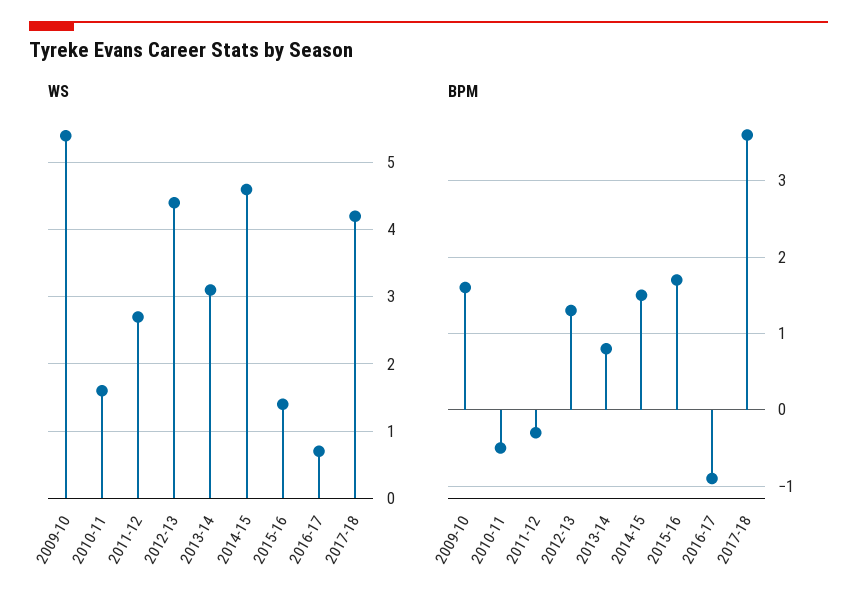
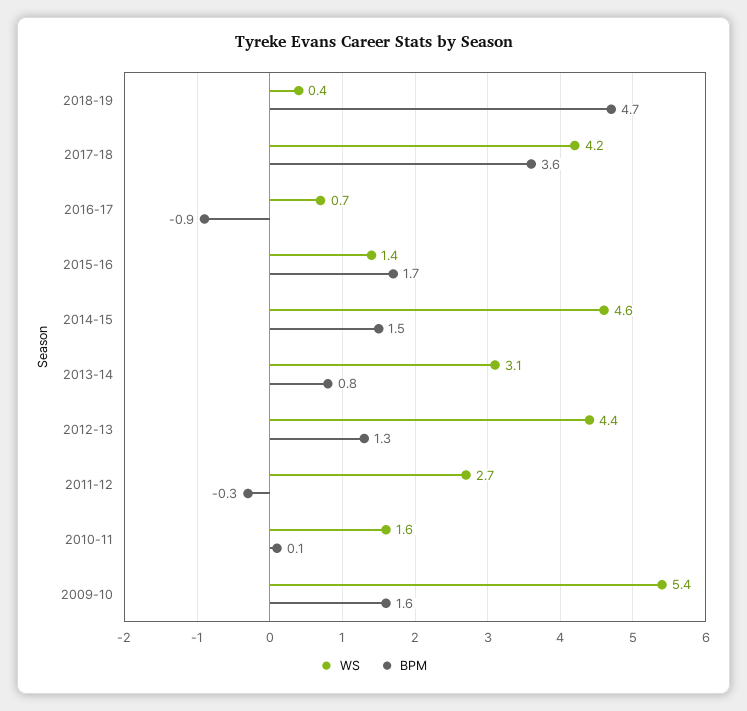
BPM, 2010-11: -0.5 -> 0.1
WS, 2018-19: none -> 0.4
BPM, 2018-19: none -> 4.7

